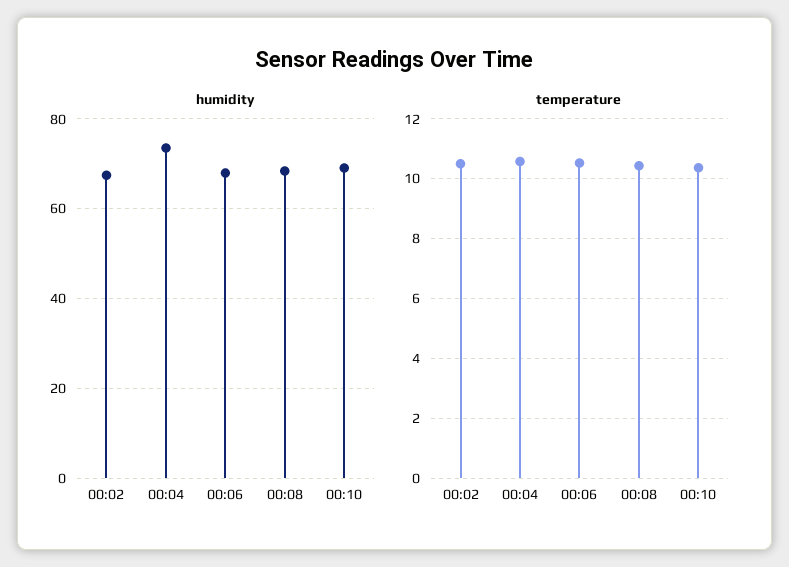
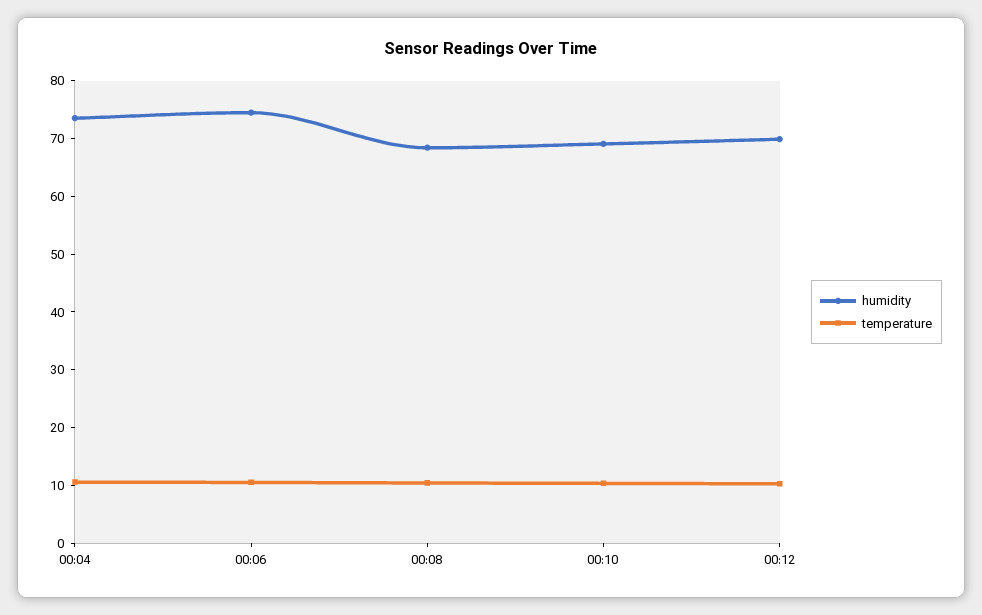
humidity, 00:02: 68 -> none
humidity, 00:06: 68 -> 74
temperature, 00:02: 10.5 -> none
humidity, 00:12: none -> 70
temperature, 00:12: none -> 10

